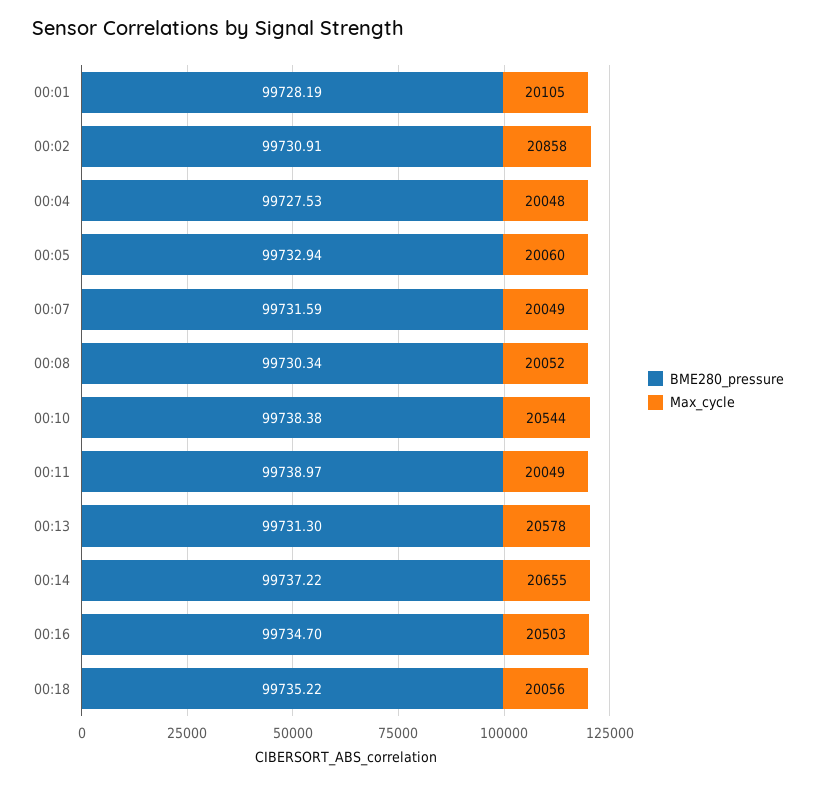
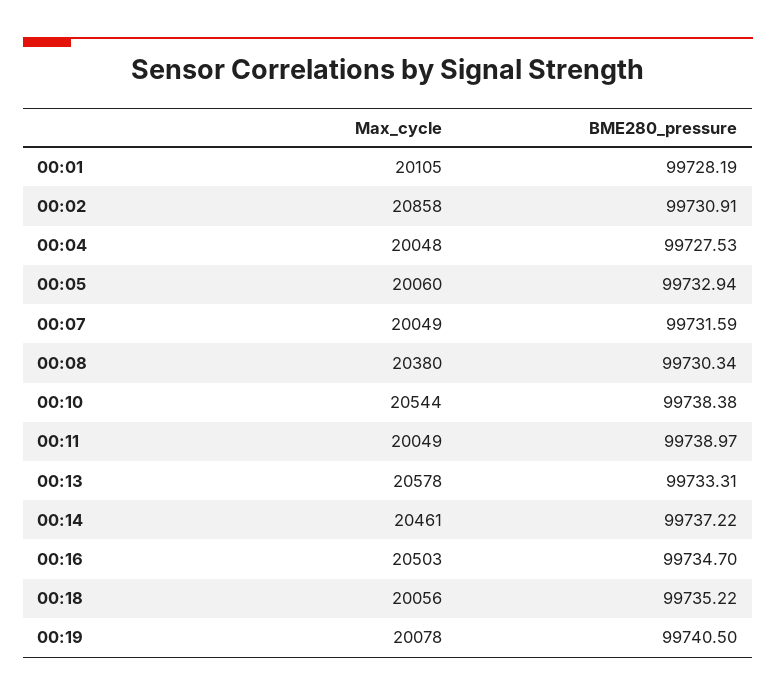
Max_cycle, 00:08: 20052 -> 20380
BME280_pressure, 00:13: 99731.3 -> 99733.31
Max_cycle, 00:14: 20655 -> 20461
Max_cycle, 00:19: none -> 20078
BME280_pressure, 00:19: none -> 99740.5

